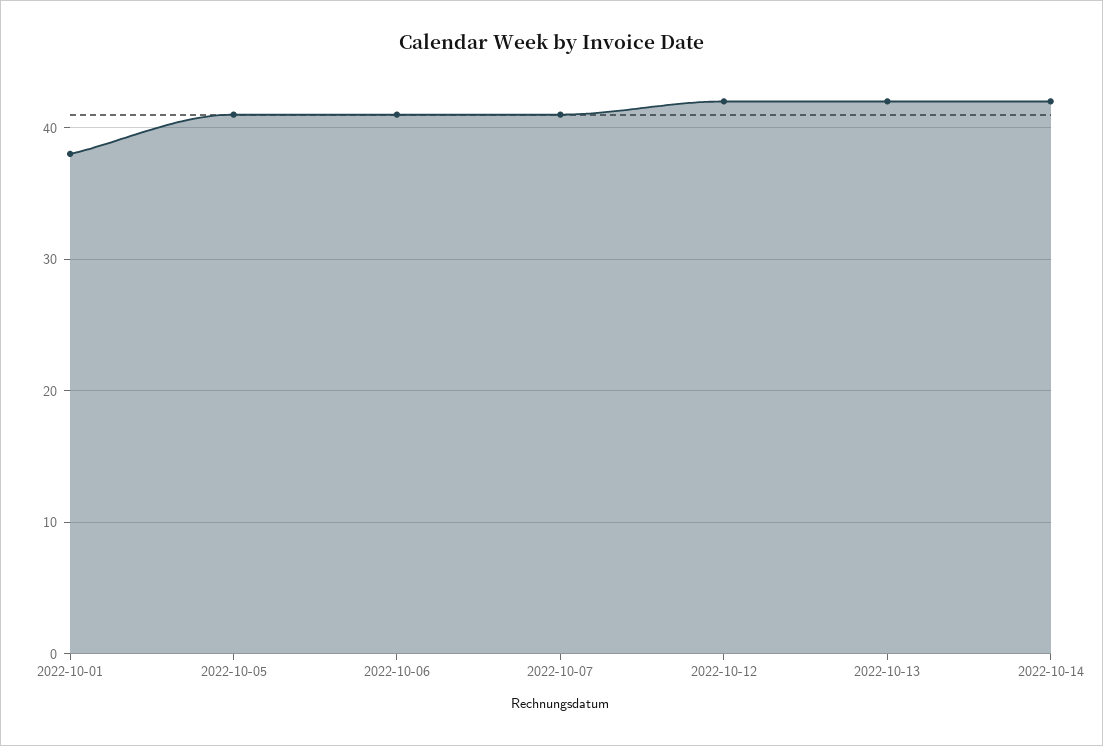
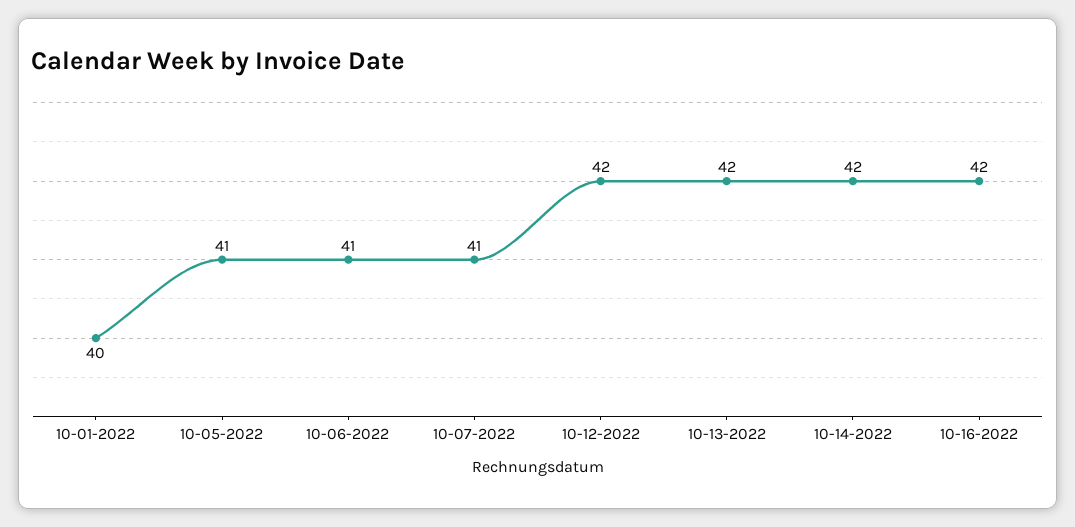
2022-10-01: 38 -> 40
10-16-2022: none -> 42

